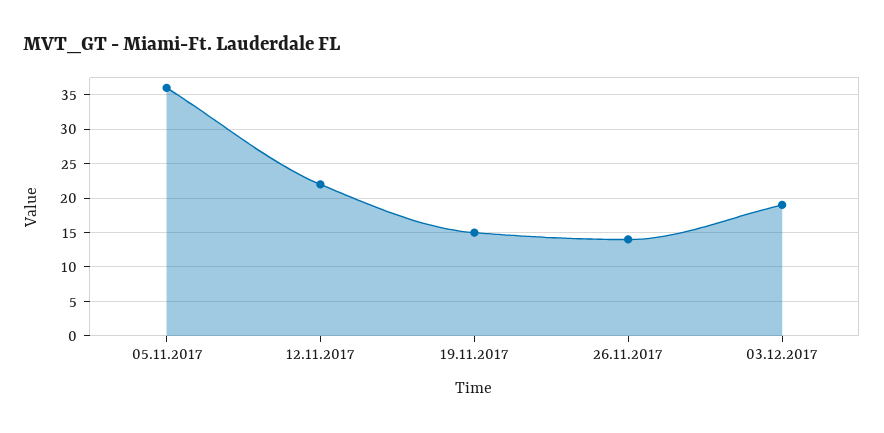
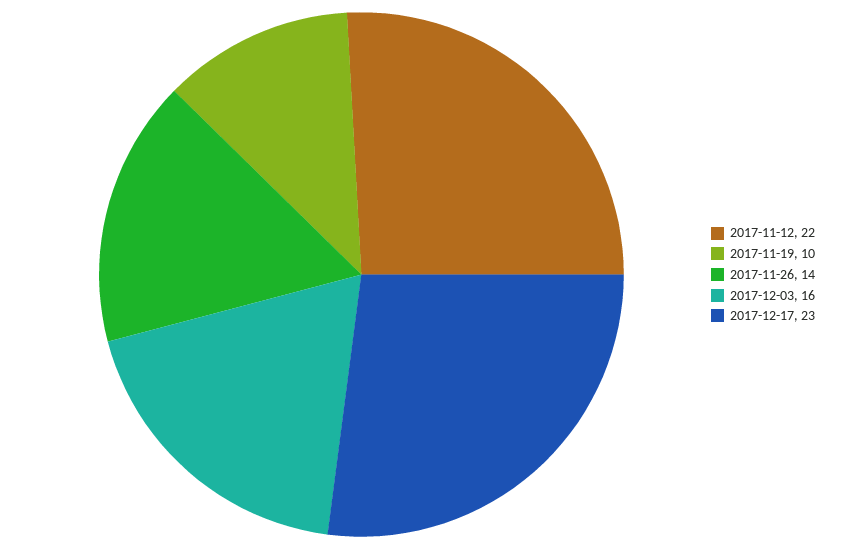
05.11.2017: 36 -> none
19.11.2017: 15 -> 10
03.12.2017: 19 -> 16
2017-12-17: none -> 23

